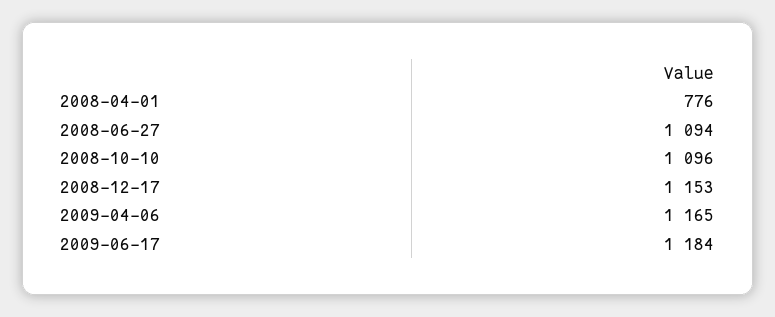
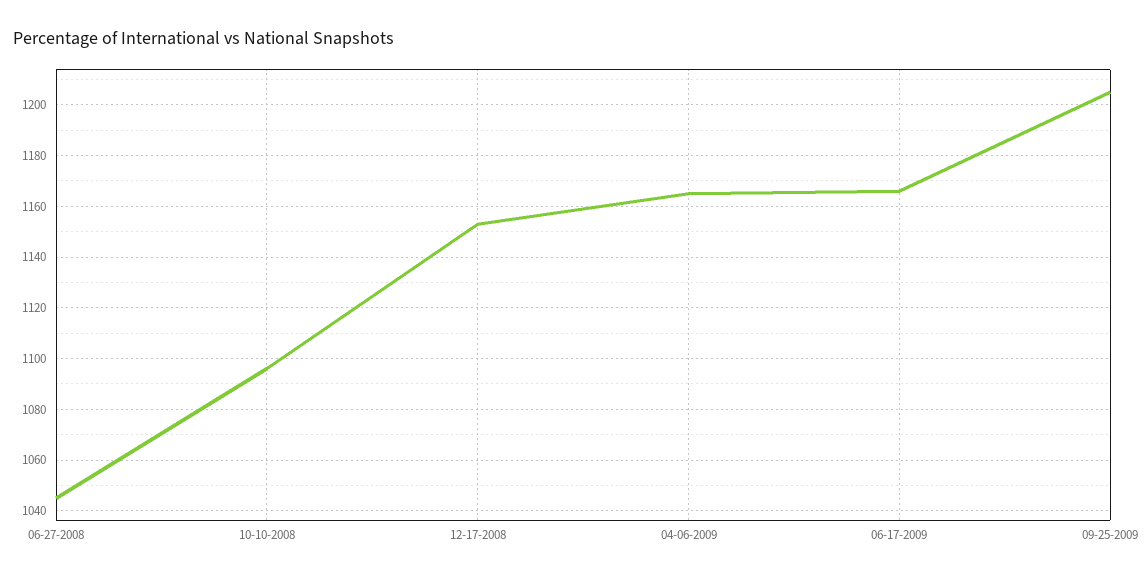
2008-04-01: 776 -> none
2008-06-27: 1094 -> 1045
2009-06-17: 1184 -> 1165
09-25-2009: none -> 1205

